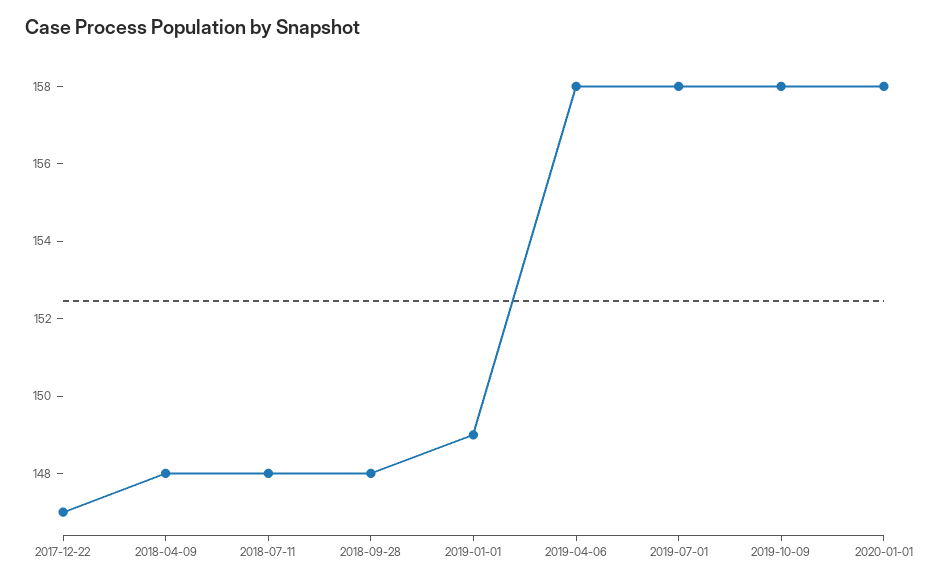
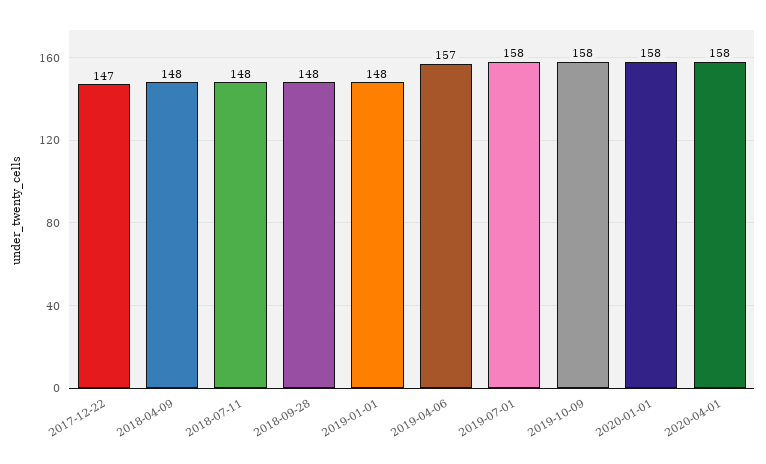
2019-01-01: 149 -> 148
2019-04-06: 158 -> 157
2020-04-01: none -> 158

